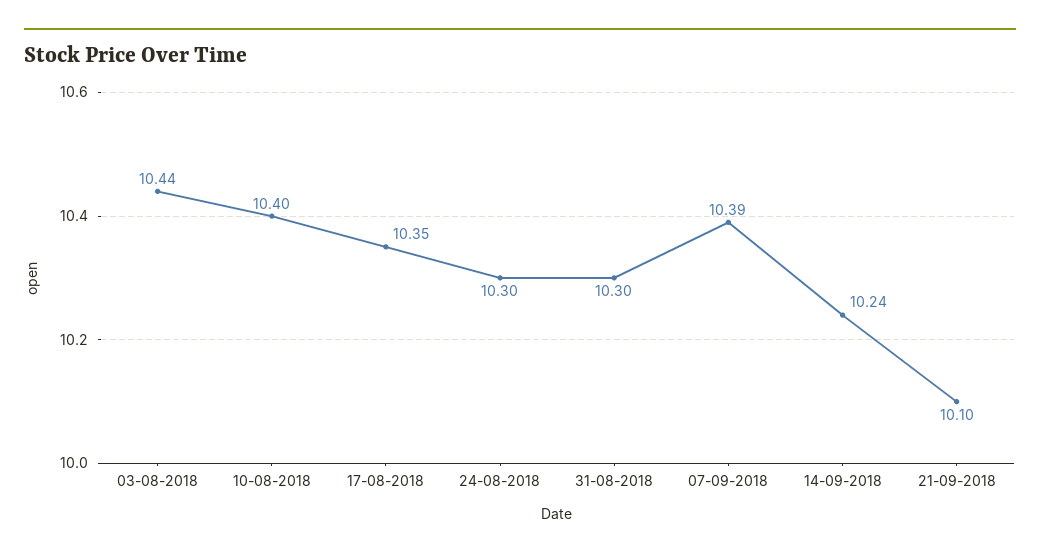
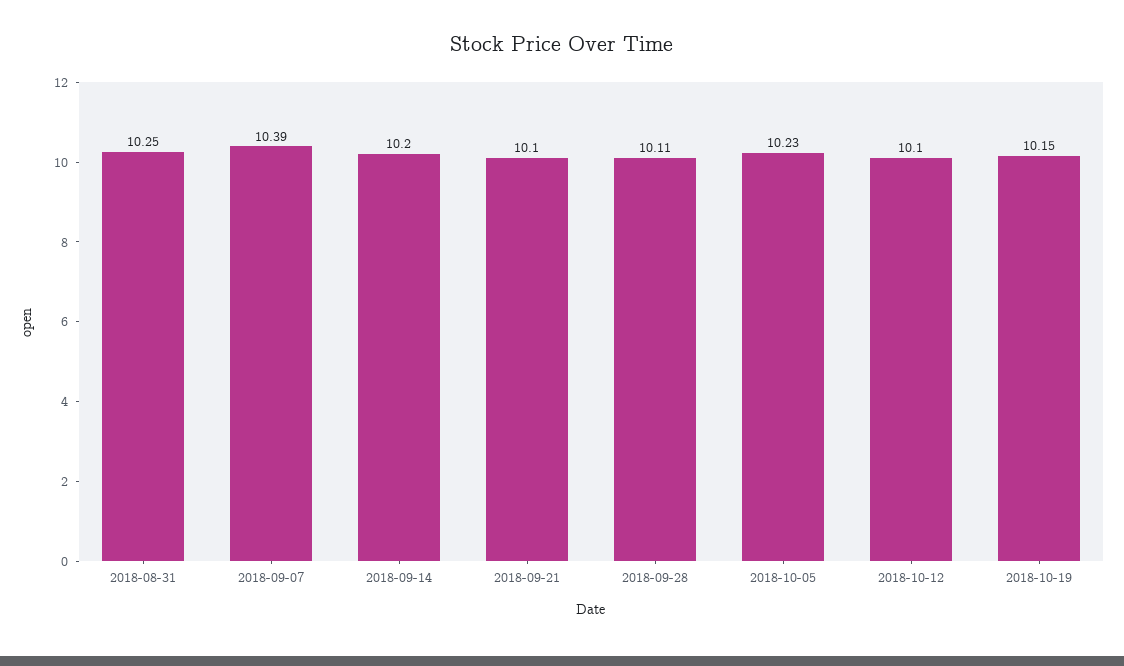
03-08-2018: 10.44 -> none
10-08-2018: 10.4 -> none
17-08-2018: 10.35 -> none
24-08-2018: 10.3 -> none
31-08-2018: 10.3 -> 10.25
14-09-2018: 10.24 -> 10.2
2018-09-28: none -> 10.11
2018-10-05: none -> 10.23
2018-10-12: none -> 10.1
2018-10-19: none -> 10.15

